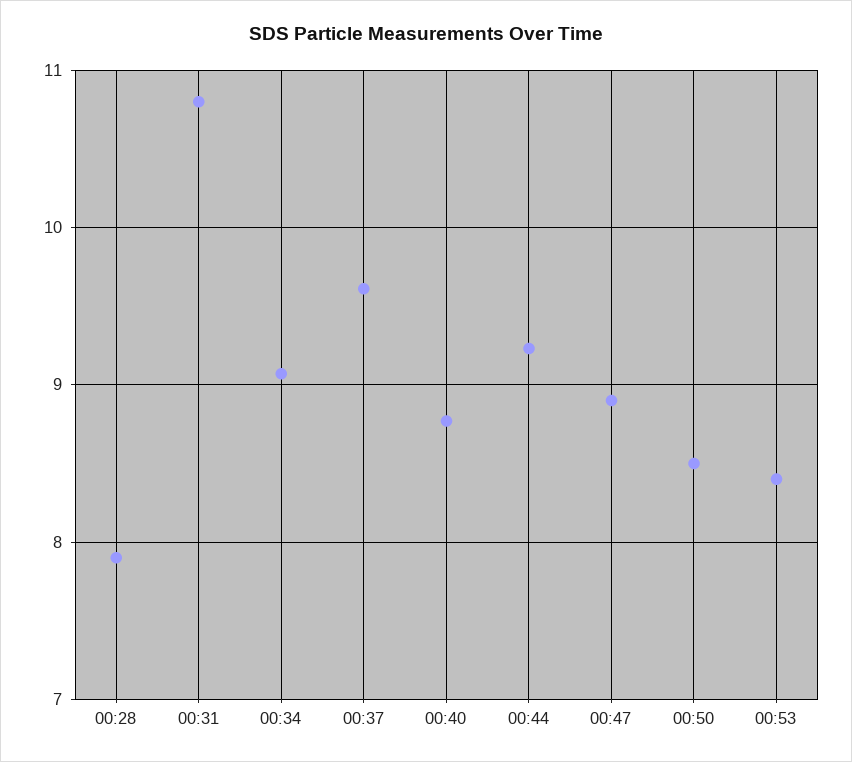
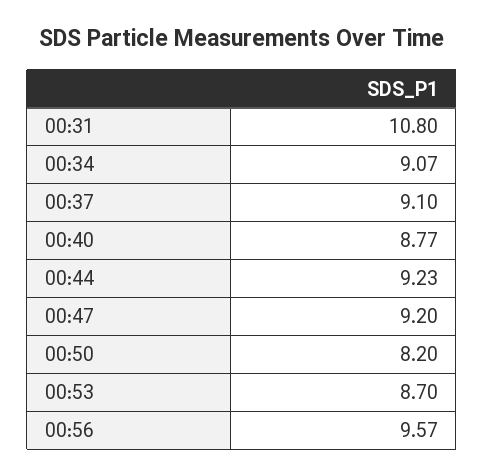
00:28: 7.9 -> none
00:37: 9.6 -> 9.1
00:47: 8.9 -> 9.2
00:50: 8.5 -> 8.2
00:53: 8.4 -> 8.7
00:56: none -> 9.57

